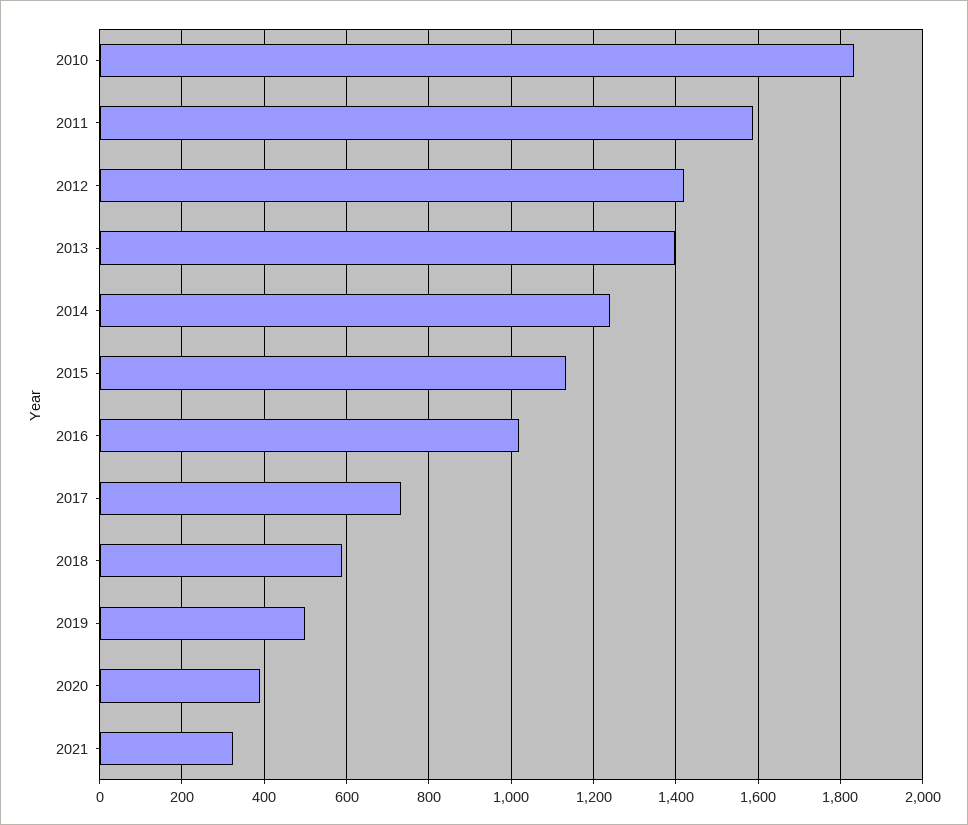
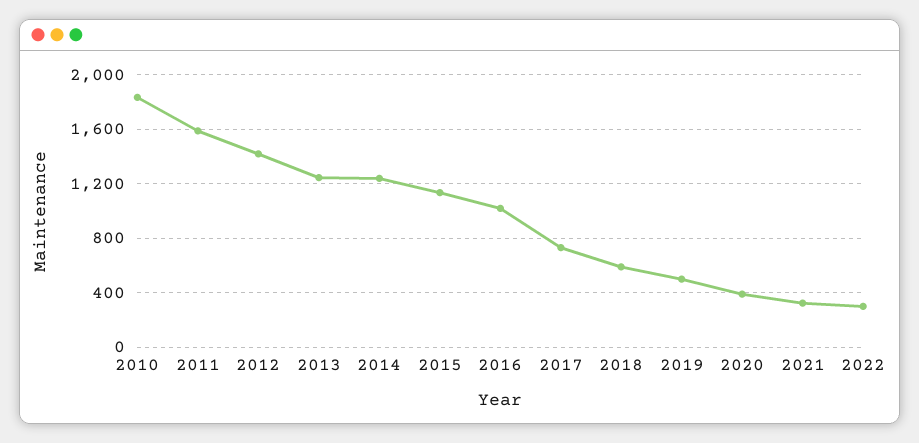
2013: 1400 -> 1250
2022: none -> 300

